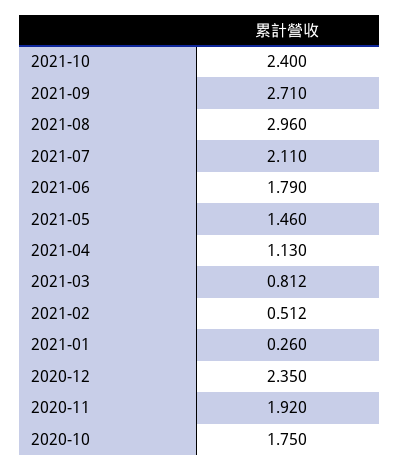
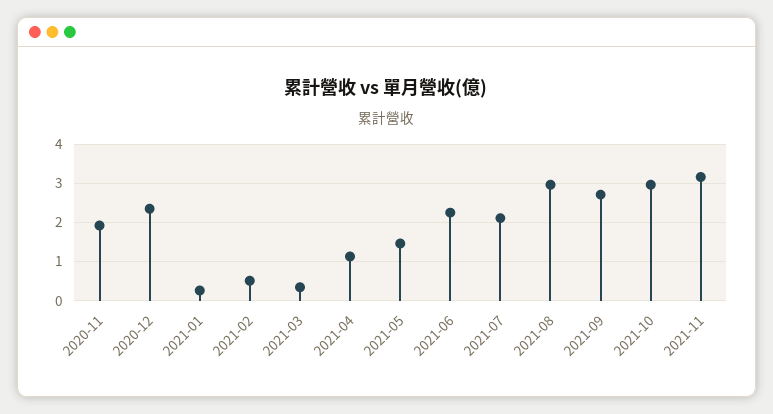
2021-10: 2.4 -> 3
2021-06: 1.79 -> 2.2
2021-03: 0.812 -> 0.4
2020-10: 1.75 -> none
2021-11: none -> 3.2

